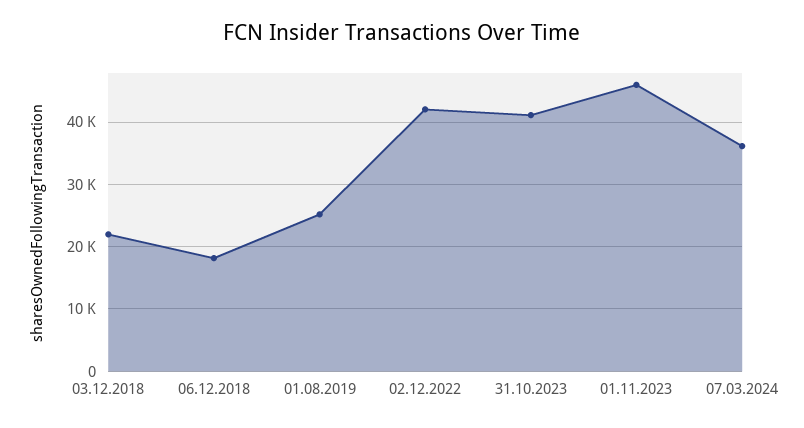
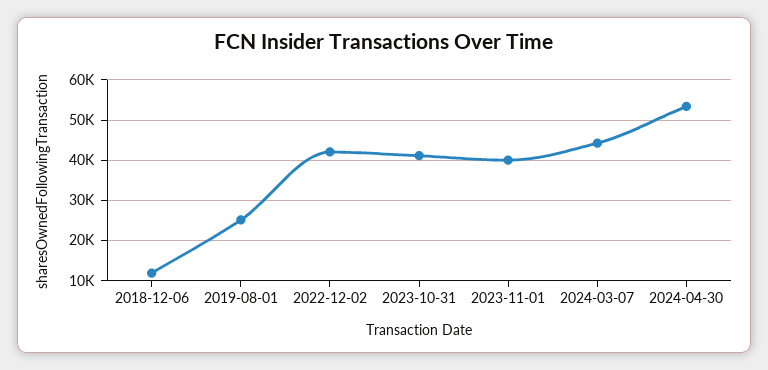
03.12.2018: 22000 -> none
06.12.2018: 18000 -> 12000
01.11.2023: 46000 -> 40000
07.03.2024: 36000 -> 44000
2024-04-30: none -> 54000

